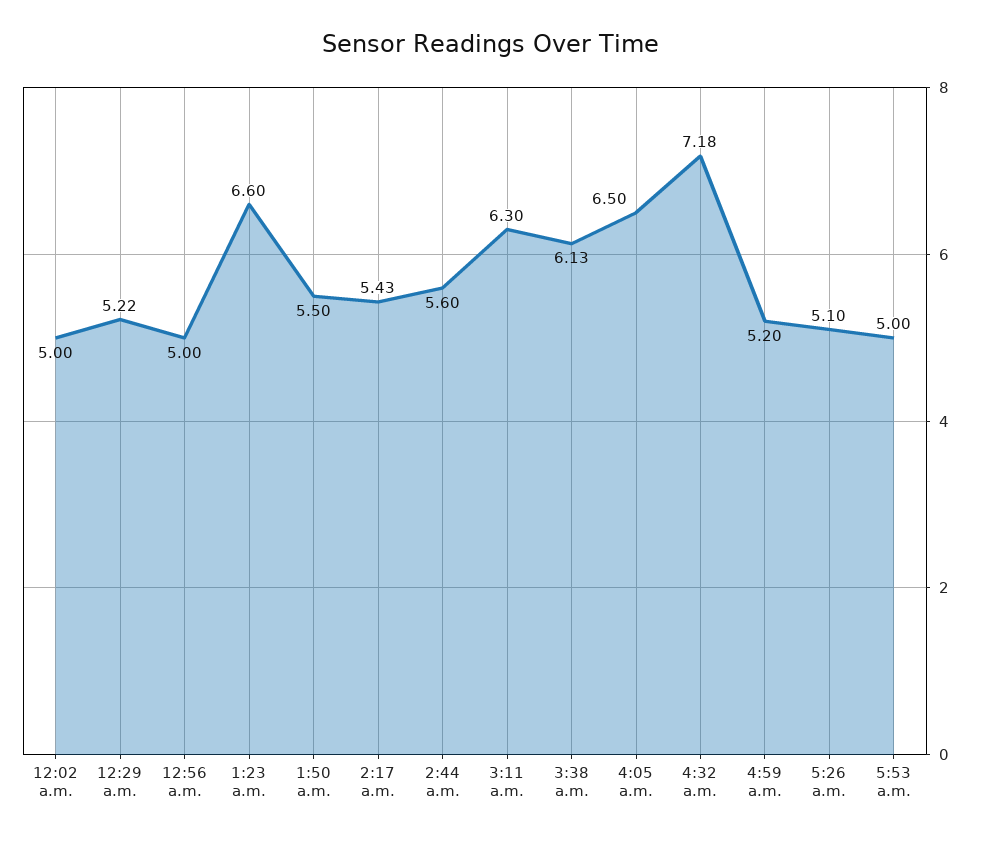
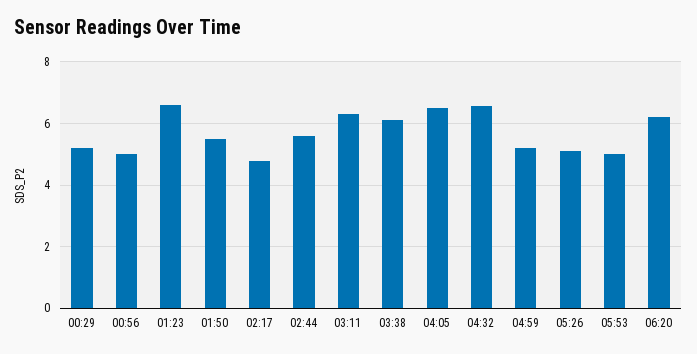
12:02 a.m.: 5 -> none
2:17 a.m.: 5.43 -> 4.8
4:32 a.m.: 7.18 -> 6.6
06:20: none -> 6.2

